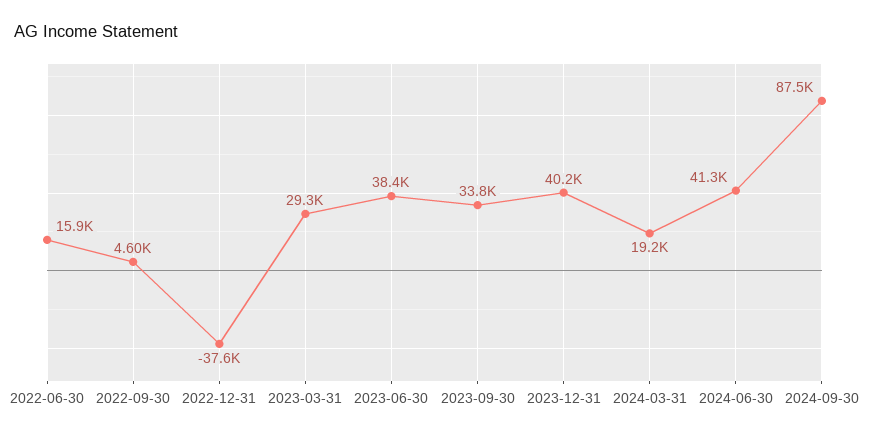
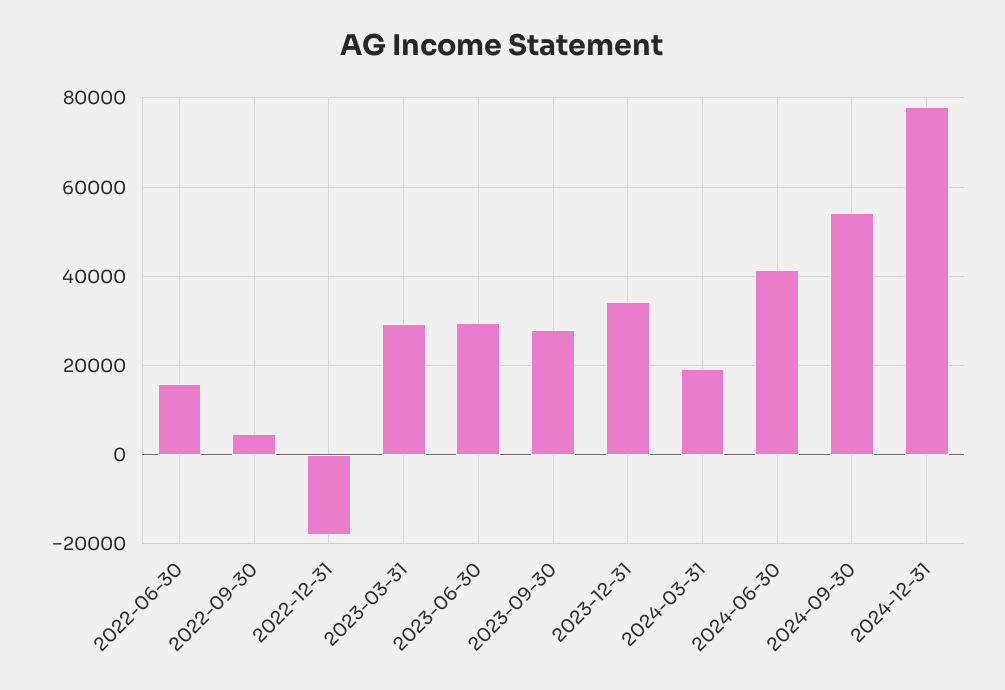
2022-12-31: -37600 -> -18000
2023-06-30: 38400 -> 30000
2023-09-30: 33800 -> 28000
2023-12-31: 40200 -> 34000
2024-09-30: 87500 -> 54000
2024-12-31: none -> 78000

